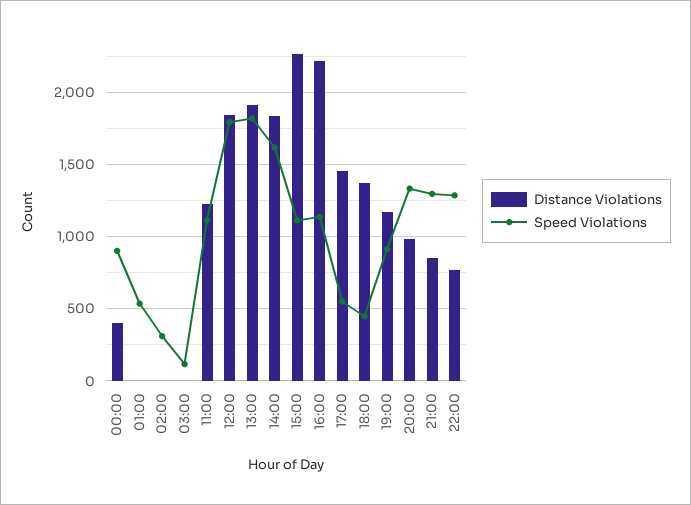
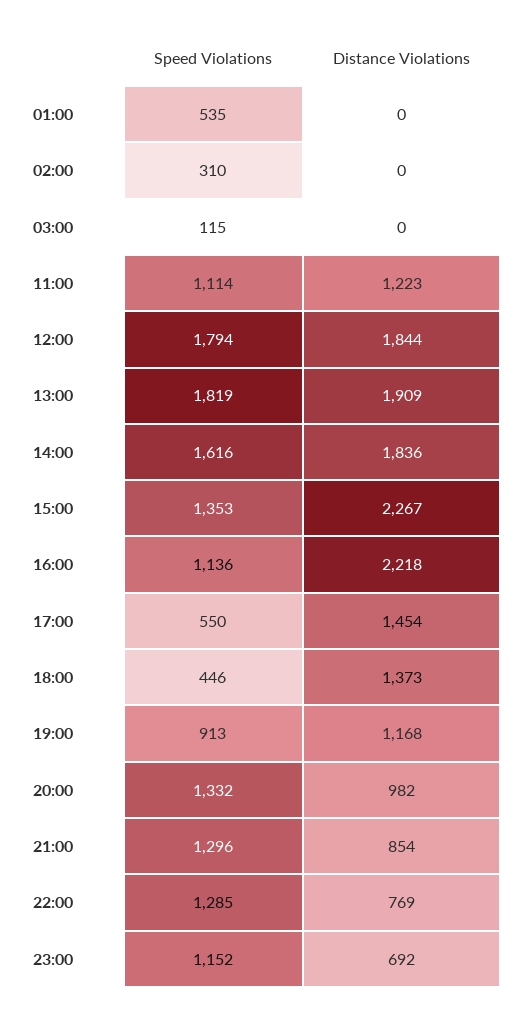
Distance Violations, 00:00: 400 -> none
Speed Violations, 00:00: 900 -> none
Speed Violations, 15:00: 1100 -> 1353
Speed Violations, 23:00: none -> 1152
Distance Violations, 23:00: none -> 692

